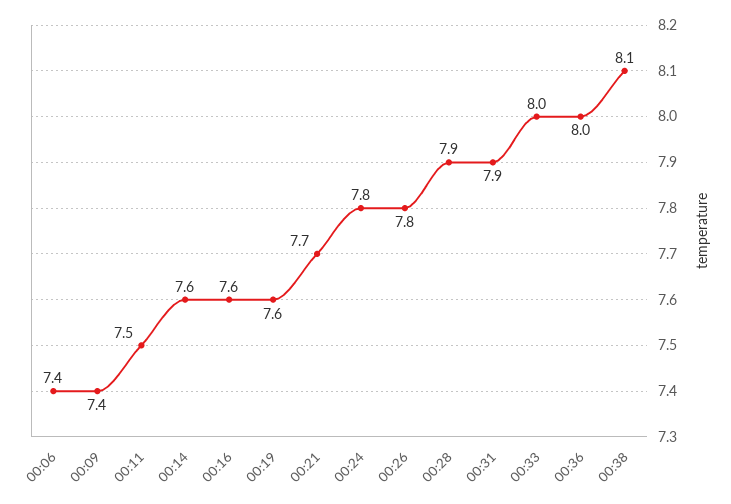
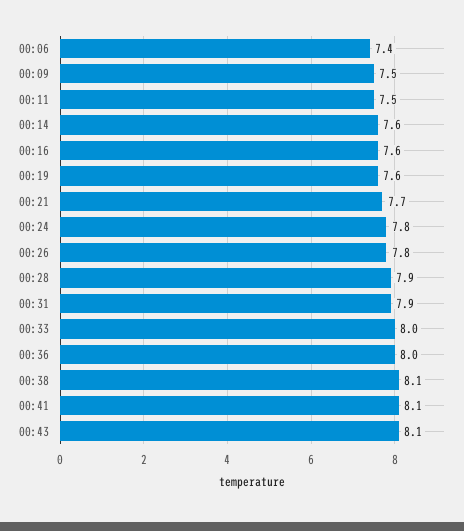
00:09: 7.4 -> 7.5
00:41: none -> 8.1
00:43: none -> 8.1

